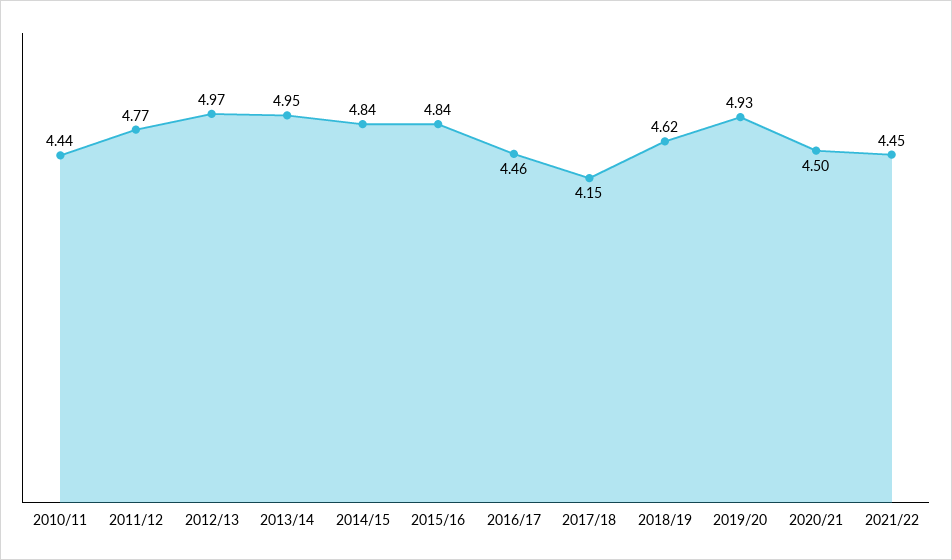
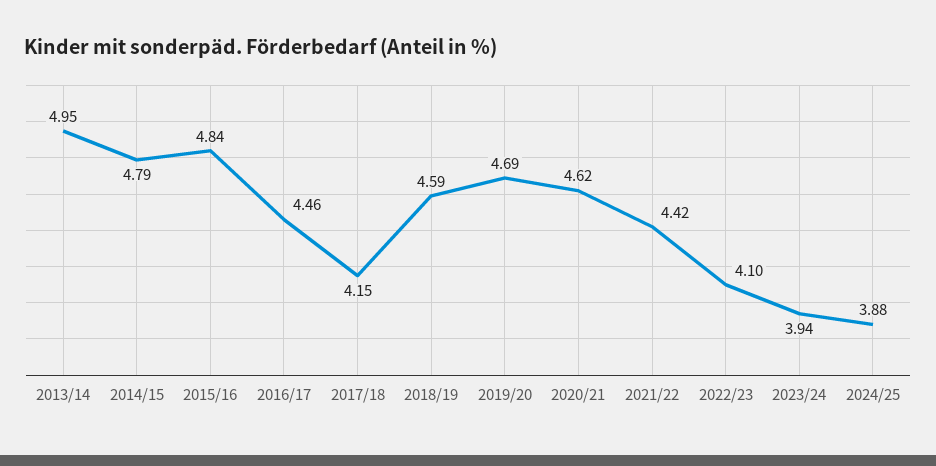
2010/11: 4.44 -> none
2011/12: 4.77 -> none
2012/13: 4.97 -> none
2014/15: 4.84 -> 4.79
2018/19: 4.62 -> 4.59
2019/20: 4.93 -> 4.69
2020/21: 4.5 -> 4.62
2021/22: 4.45 -> 4.42
2022/23: none -> 4.1
2023/24: none -> 3.94
2024/25: none -> 3.88

